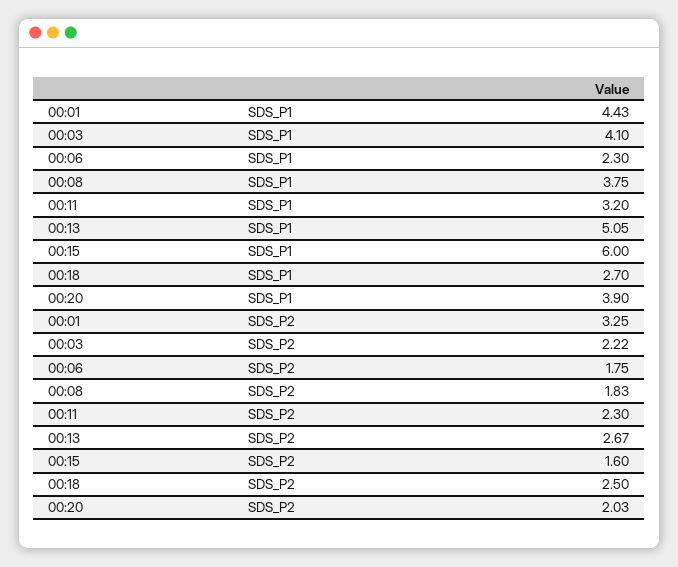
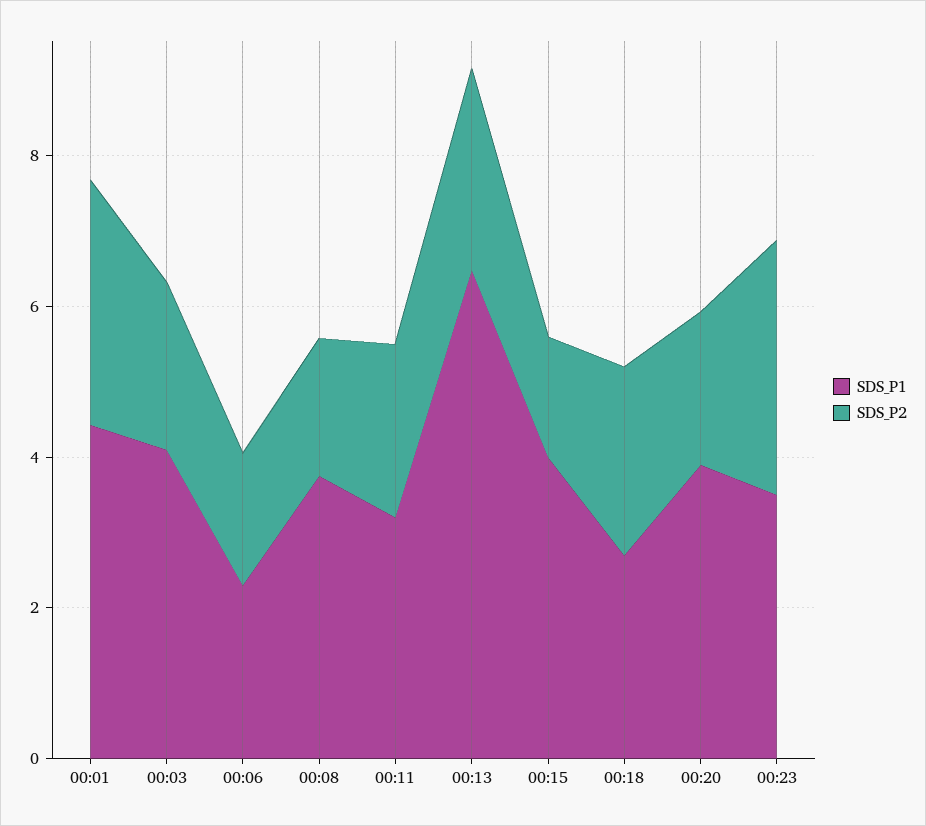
SDS_P1, 00:13: 5.05 -> 6.5
SDS_P1, 00:15: 6 -> 4
SDS_P1, 00:23: none -> 3.5
SDS_P2, 00:23: none -> 3.5

